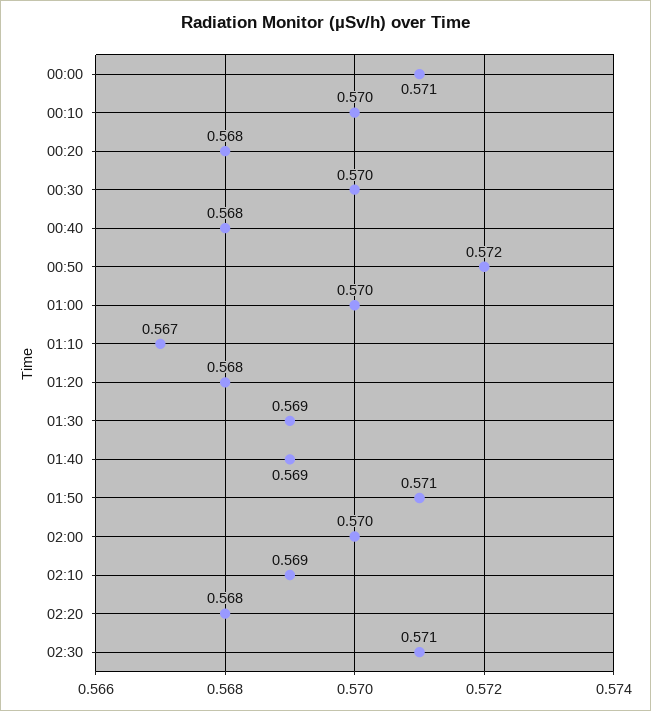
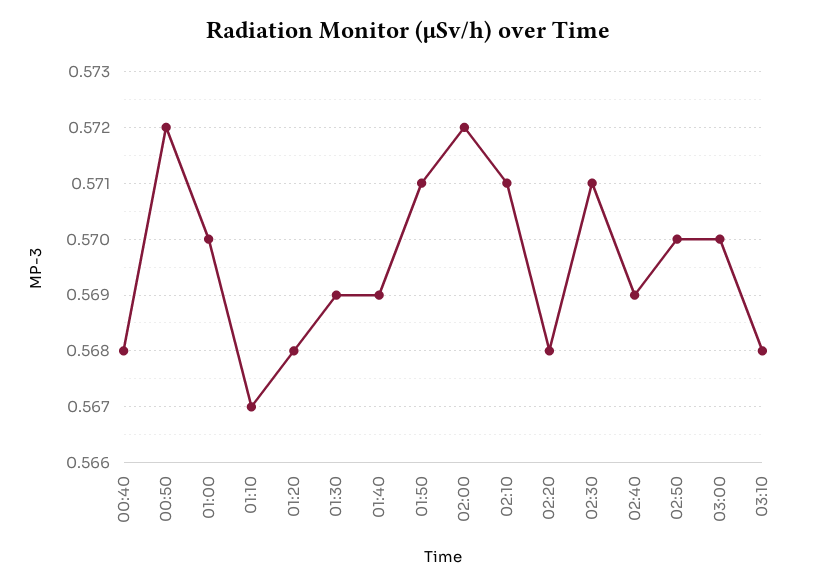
00:00: 0.571 -> none
00:10: 0.57 -> none
00:20: 0.568 -> none
00:30: 0.57 -> none
02:00: 0.57 -> 0.572
02:10: 0.569 -> 0.571
02:40: none -> 0.569
02:50: none -> 0.57
03:00: none -> 0.57
03:10: none -> 0.568

